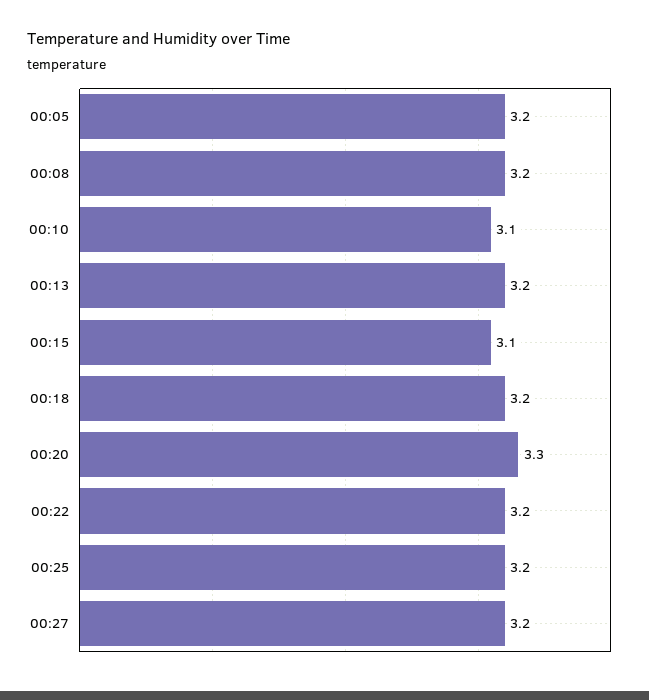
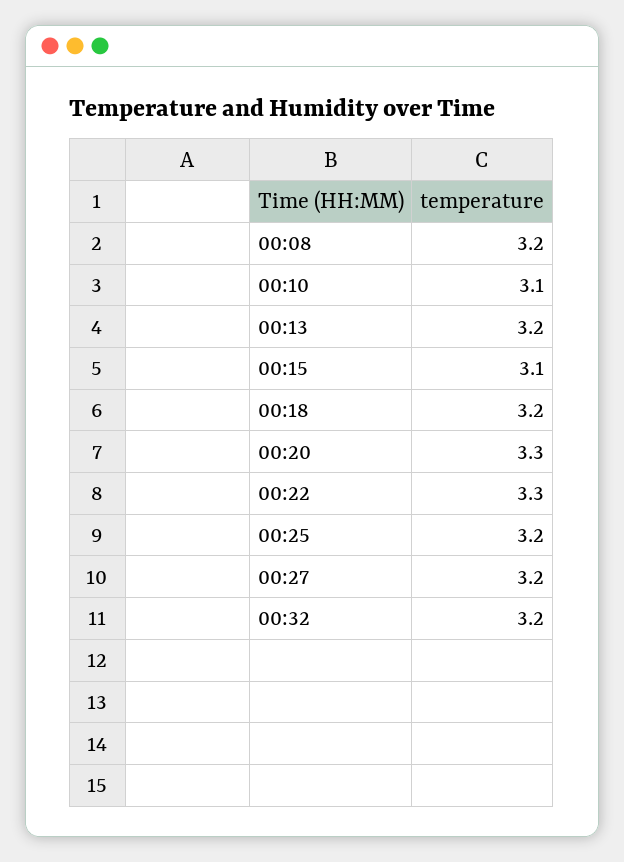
00:05: 3.2 -> none
00:22: 3.2 -> 3.3
00:32: none -> 3.2

